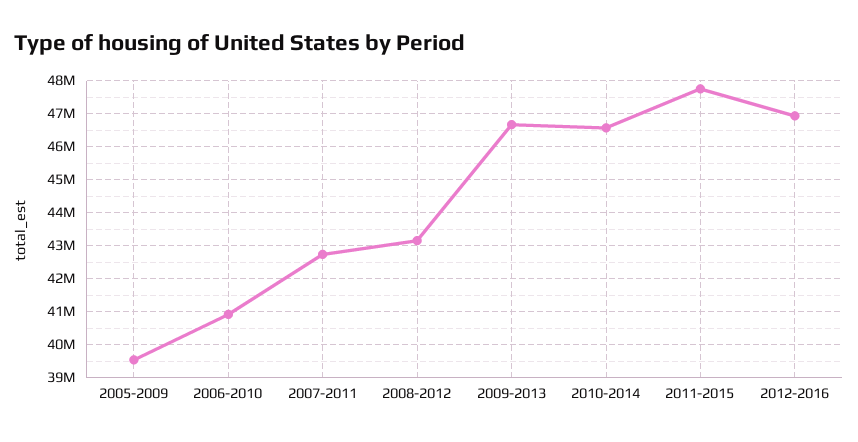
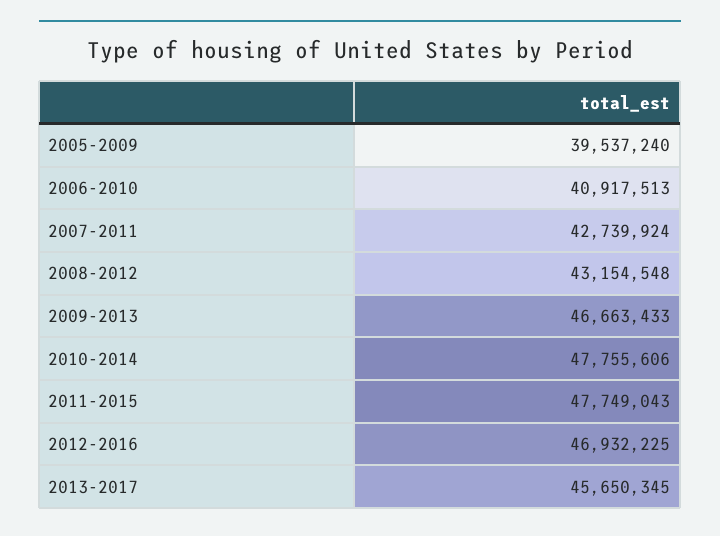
2010-2014: 46600000 -> 47755606
2013-2017: none -> 45650345

